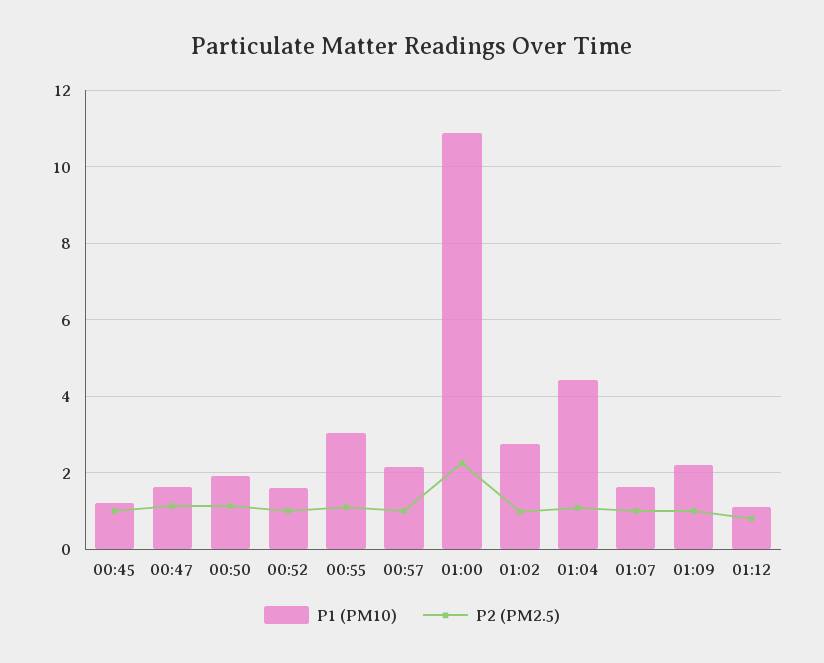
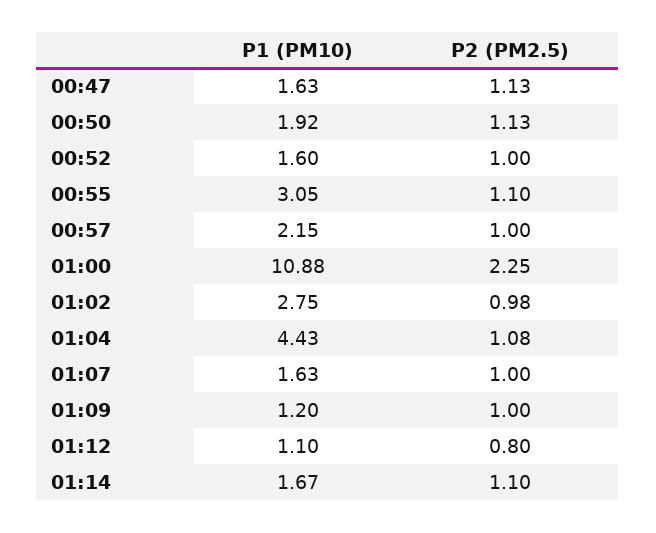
P1 (PM10), 00:45: 1.2 -> none
P2 (PM2.5), 00:45: 1 -> none
P1 (PM10), 01:09: 2.2 -> 1.2
P1 (PM10), 01:14: none -> 1.67
P2 (PM2.5), 01:14: none -> 1.1

